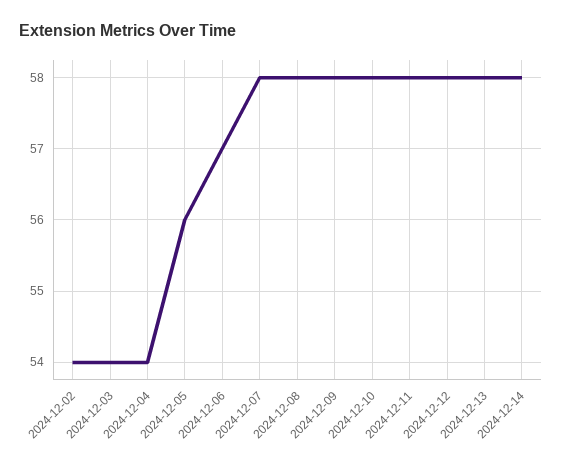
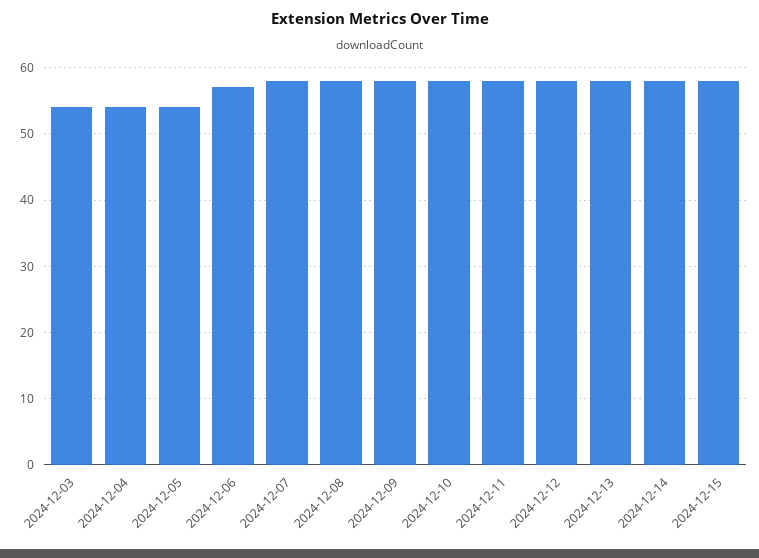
2024-12-02: 54 -> none
2024-12-05: 56 -> 54
2024-12-15: none -> 58

